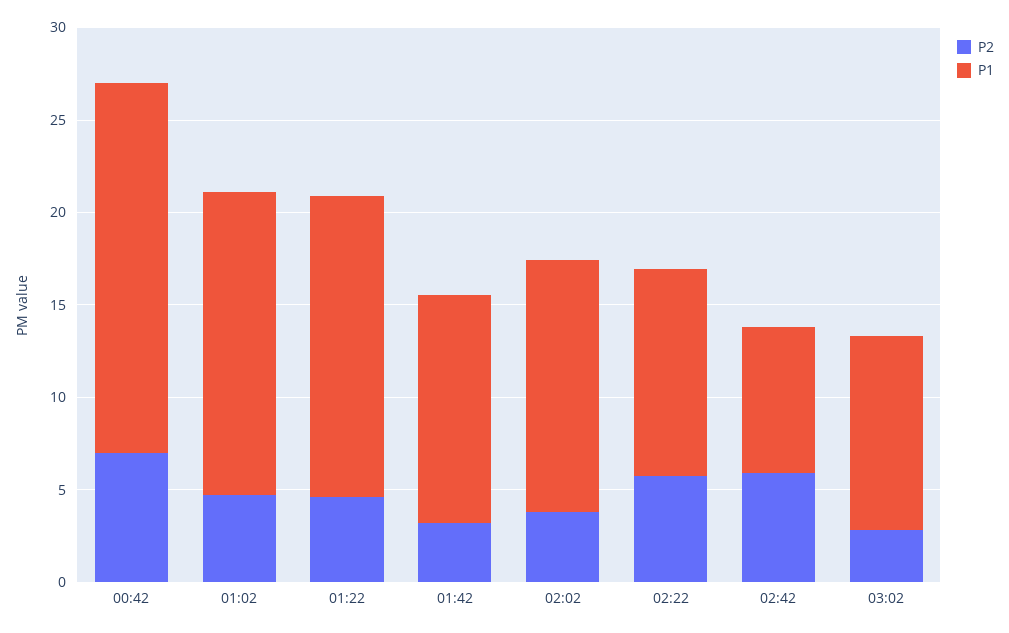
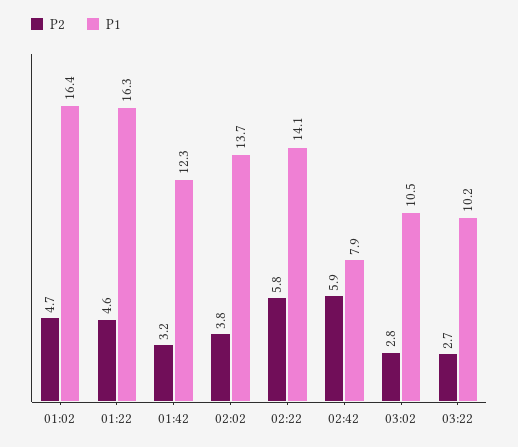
P2, 00:42: 7 -> none
P1, 00:42: 20 -> none
P1, 02:22: 11 -> 14.1
P2, 03:22: none -> 2.7
P1, 03:22: none -> 10.2

